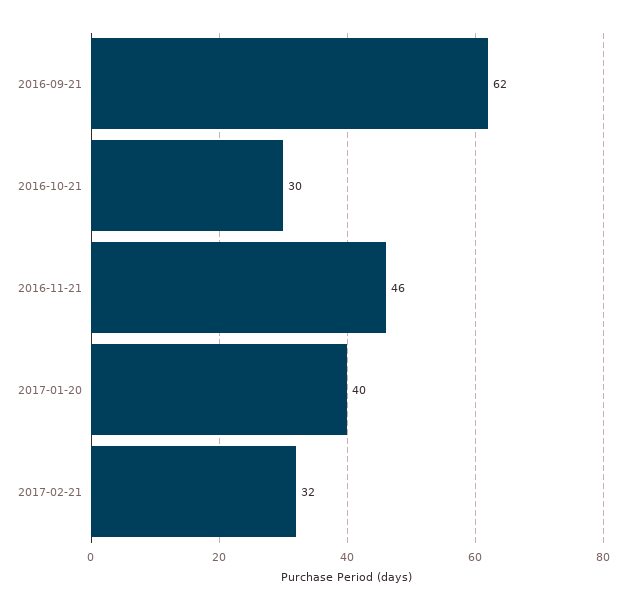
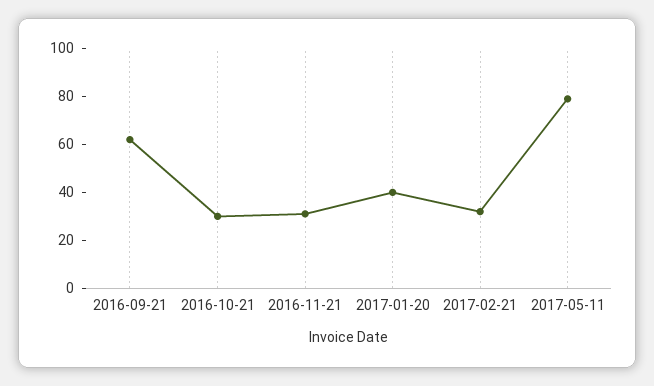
2016-11-21: 46 -> 30
2017-05-11: none -> 80

